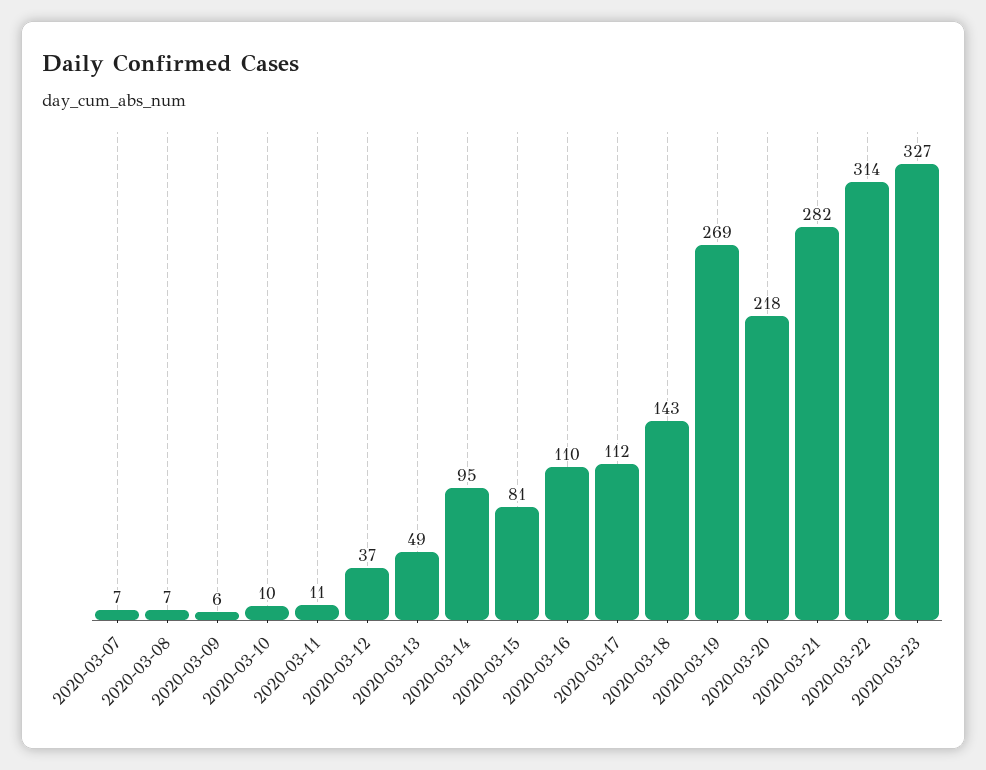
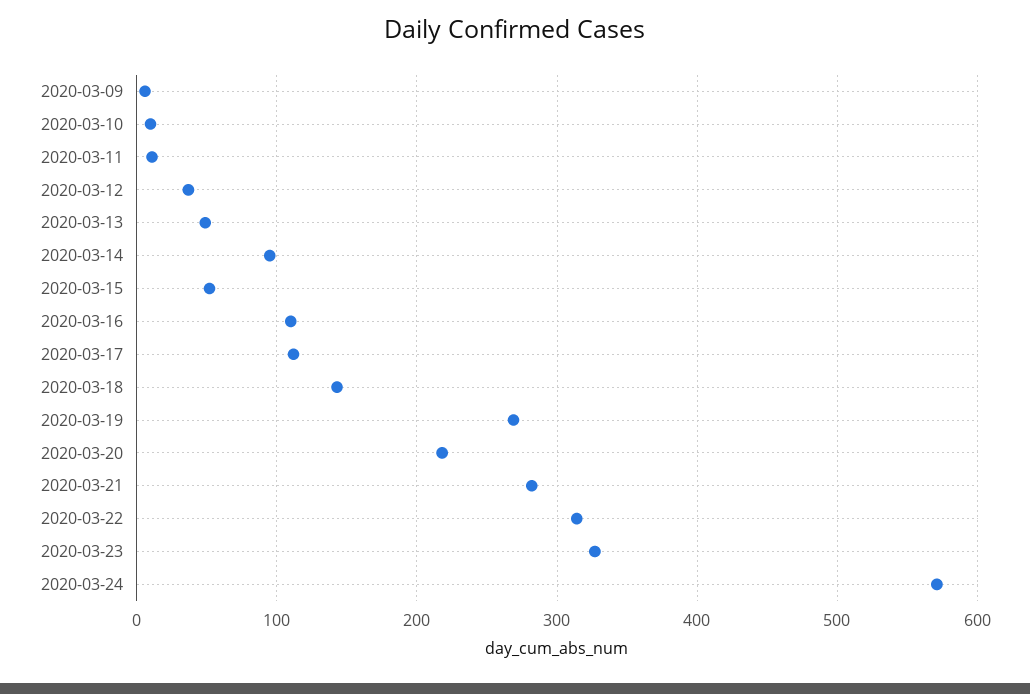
2020-03-07: 7 -> none
2020-03-08: 7 -> none
2020-03-15: 81 -> 50
2020-03-24: none -> 570

